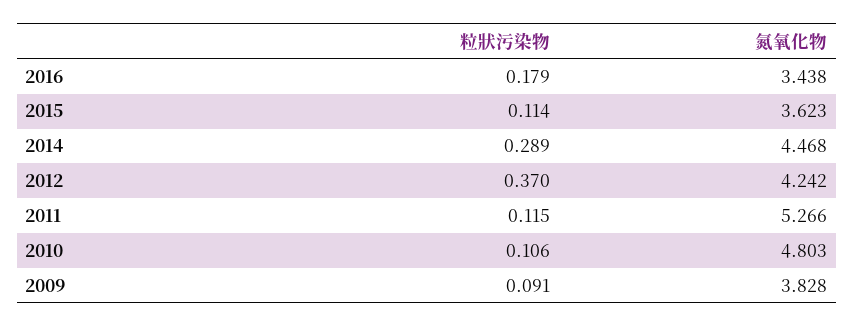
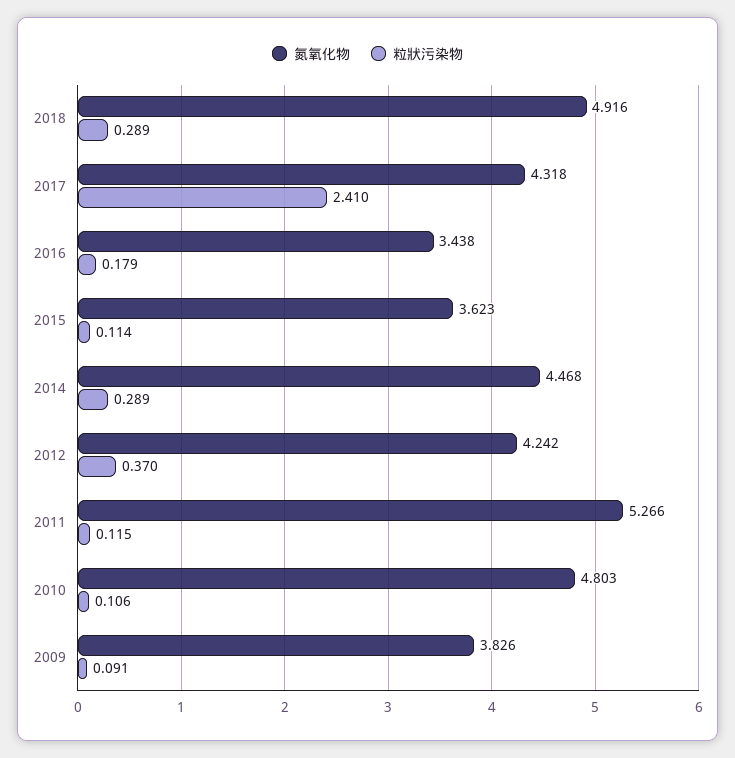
氮氧化物, 2009: 3.828 -> 3.826
氮氧化物, 2018: none -> 4.916
粒狀污染物, 2018: none -> 0.289
氮氧化物, 2017: none -> 4.318
粒狀污染物, 2017: none -> 2.41

